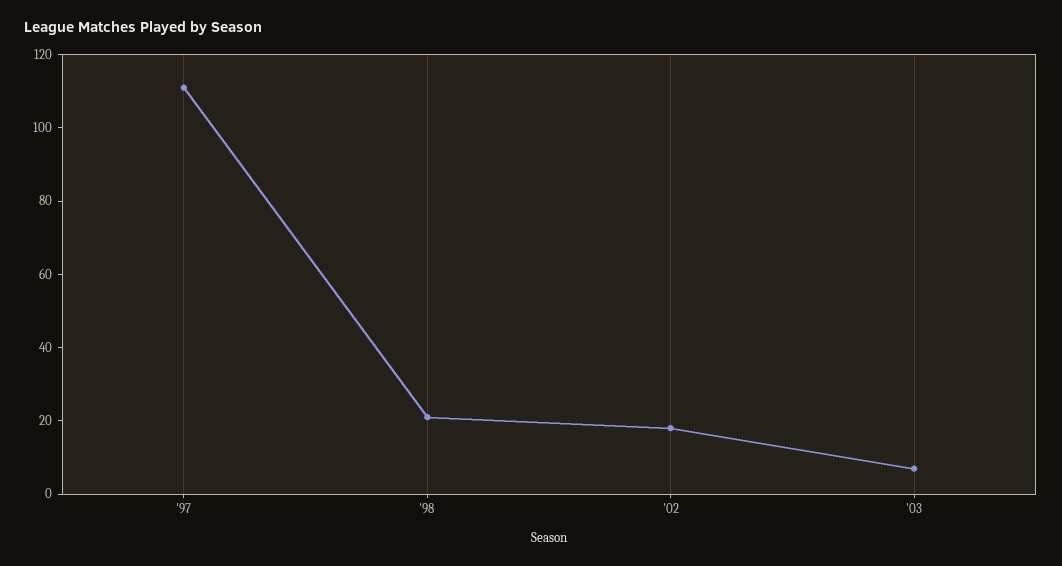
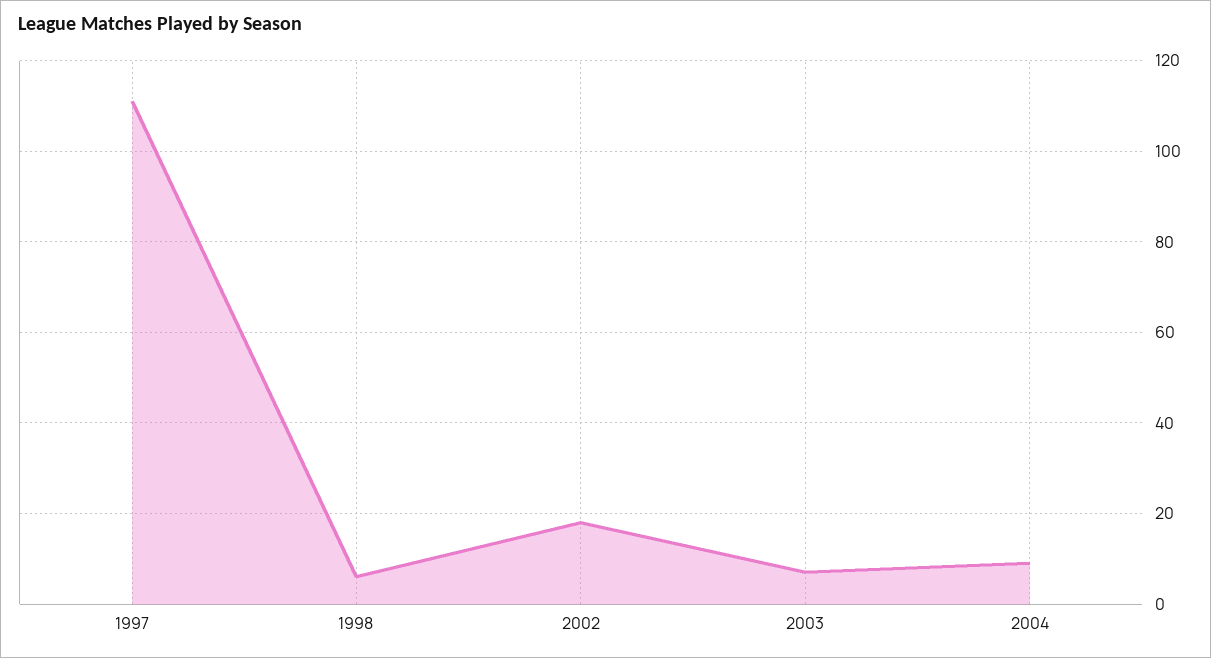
'98: 20 -> 5
2004: none -> 10

